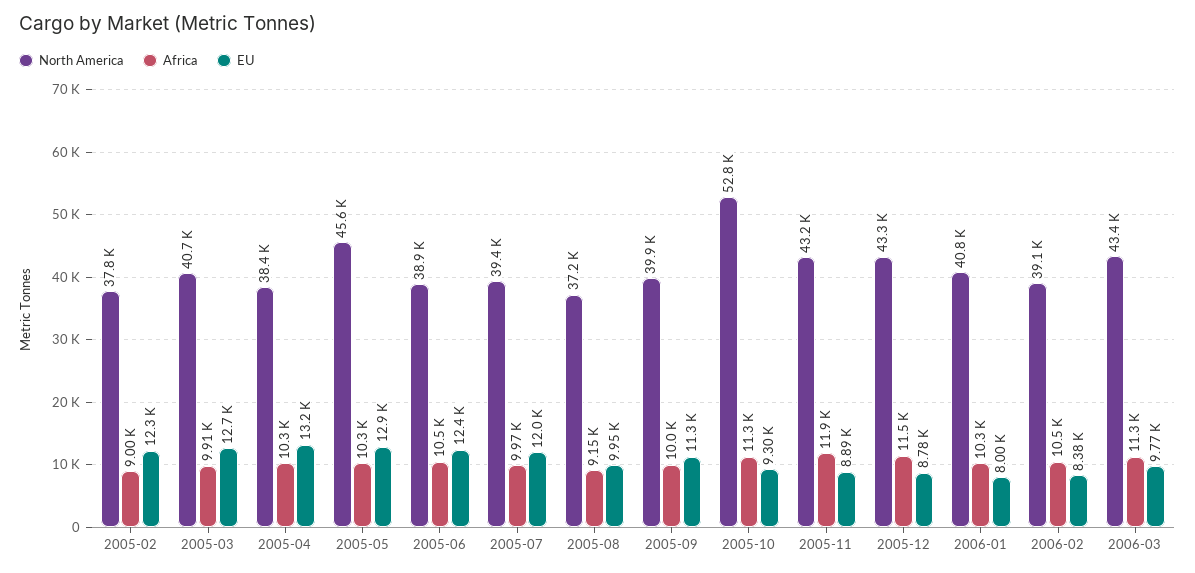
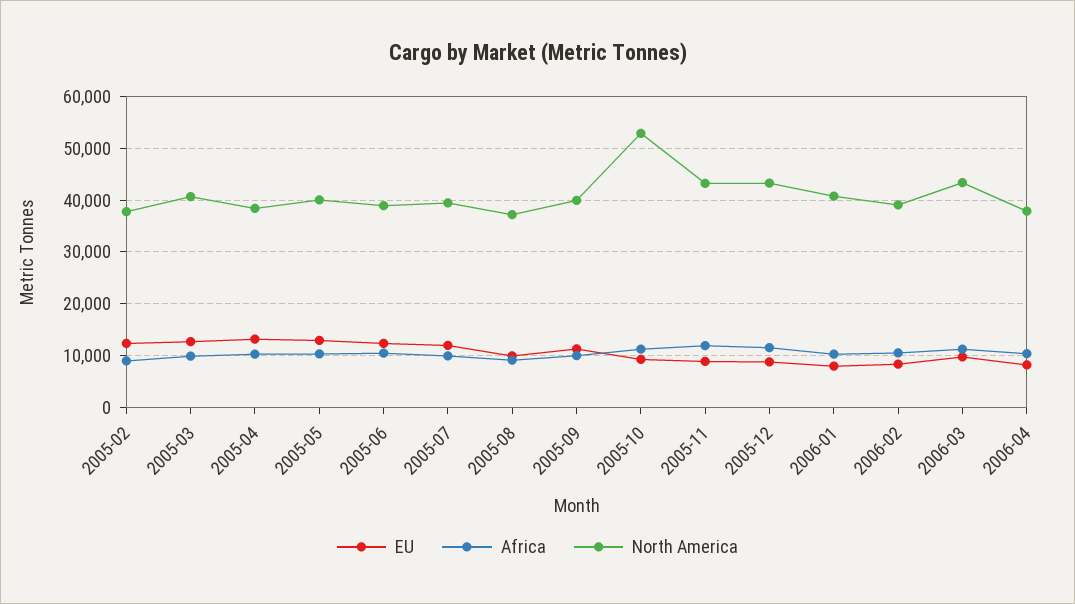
North America, 2005-05: 45600 -> 40000
EU, 2006-04: none -> 8000
Africa, 2006-04: none -> 10000
North America, 2006-04: none -> 38000

